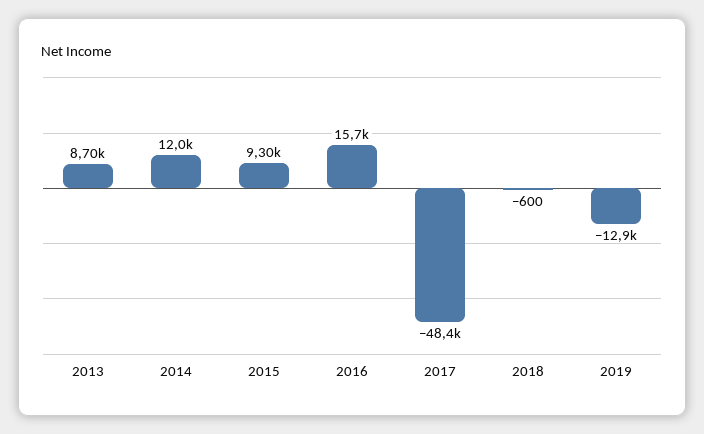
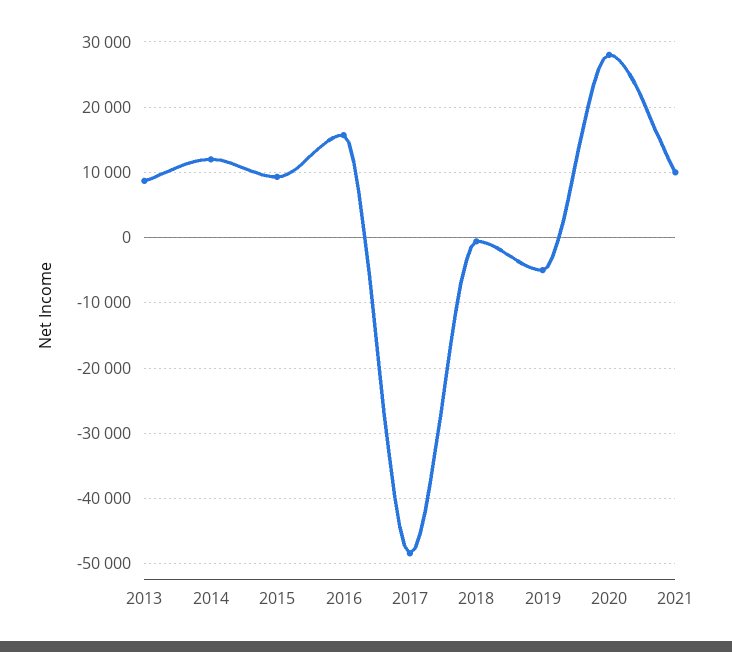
2019: -12900 -> -5000
2020: none -> 28000
2021: none -> 10000

